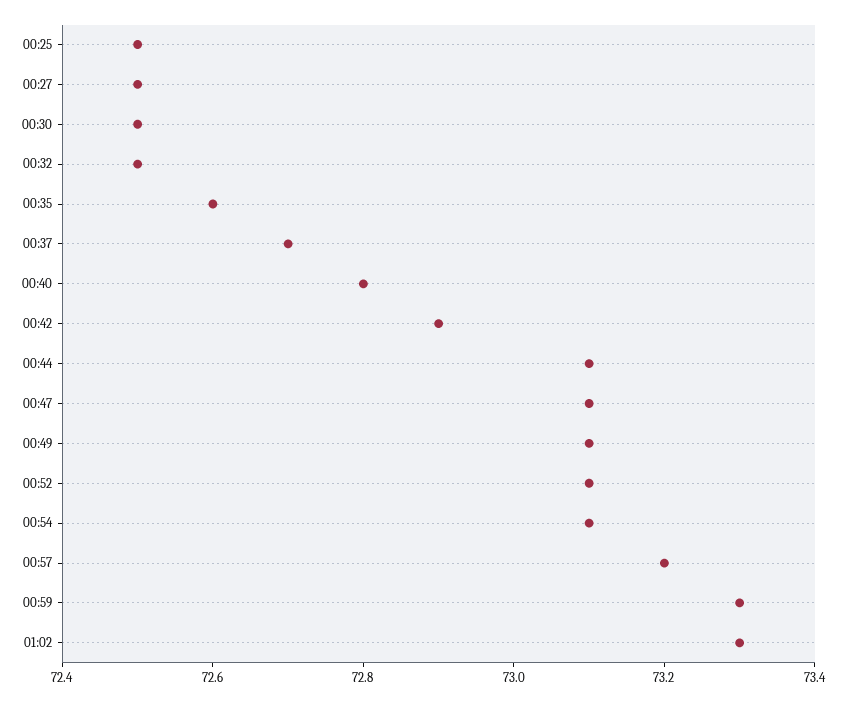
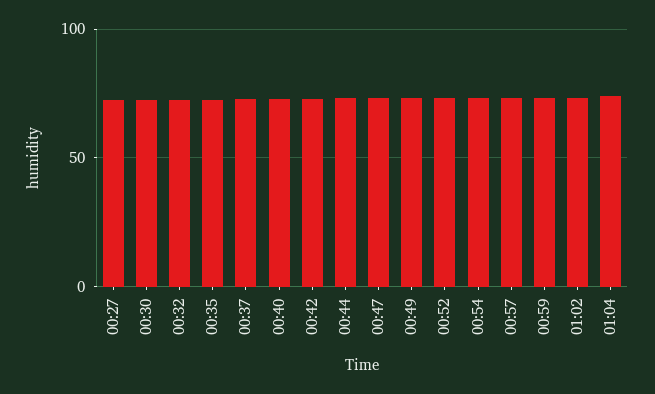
00:25: 72.5 -> none
01:04: none -> 75

